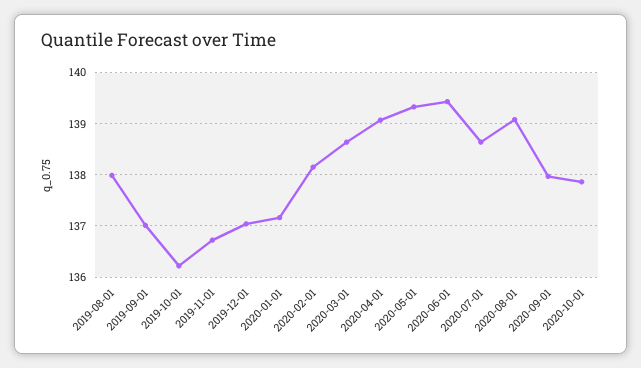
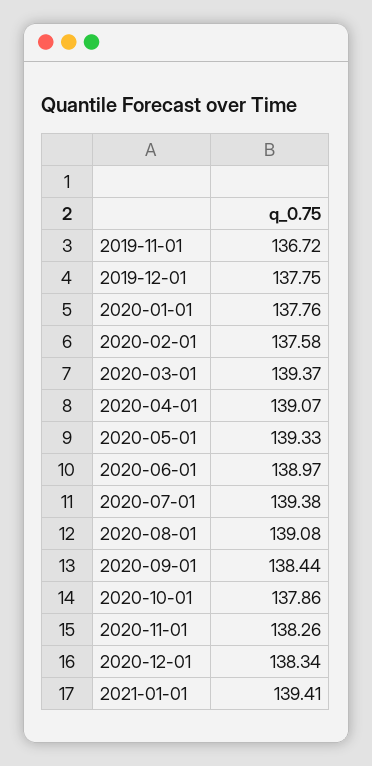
2019-08-01: 138 -> none
2019-09-01: 137 -> none
2019-10-01: 136.2 -> none
2019-12-01: 137 -> 137.75
2020-01-01: 137.2 -> 137.76
2020-02-01: 138.2 -> 137.58
2020-03-01: 138.6 -> 139.37
2020-06-01: 139.4 -> 138.97
2020-07-01: 138.6 -> 139.38
2020-09-01: 138 -> 138.44
2020-11-01: none -> 138.26
2020-12-01: none -> 138.34
2021-01-01: none -> 139.41

